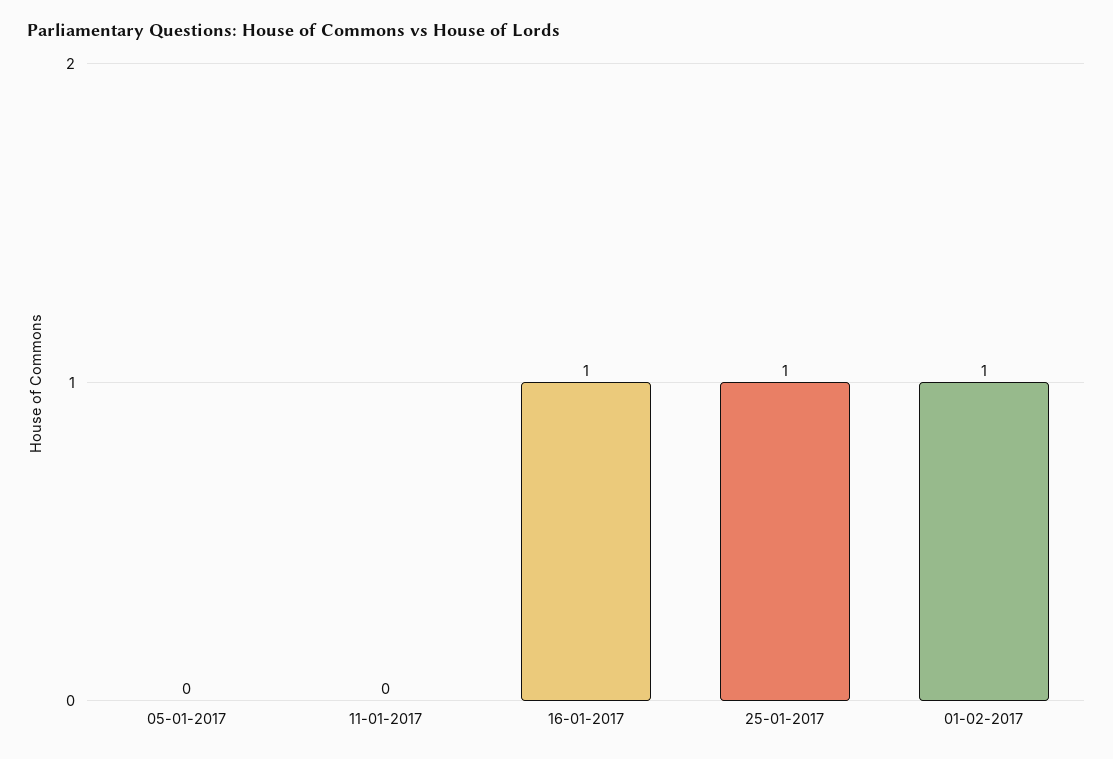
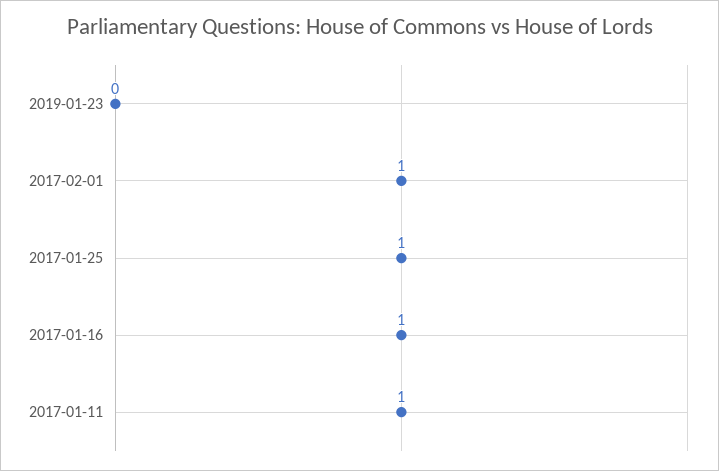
05-01-2017: 0 -> none
11-01-2017: 0 -> 1
2019-01-23: none -> 0

